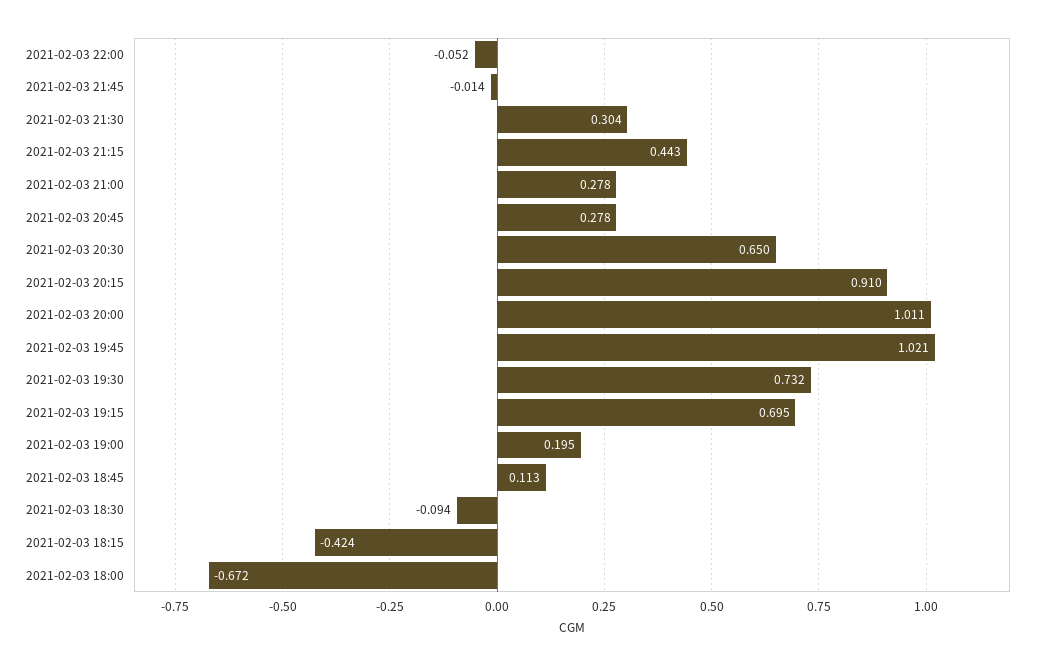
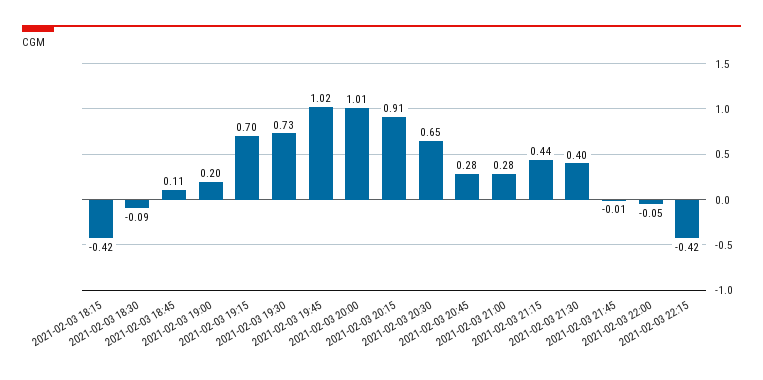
2021-02-03 21:30: 0.304 -> 0.4
2021-02-03 18:00: -0.672 -> none
2021-02-03 22:15: none -> -0.42

